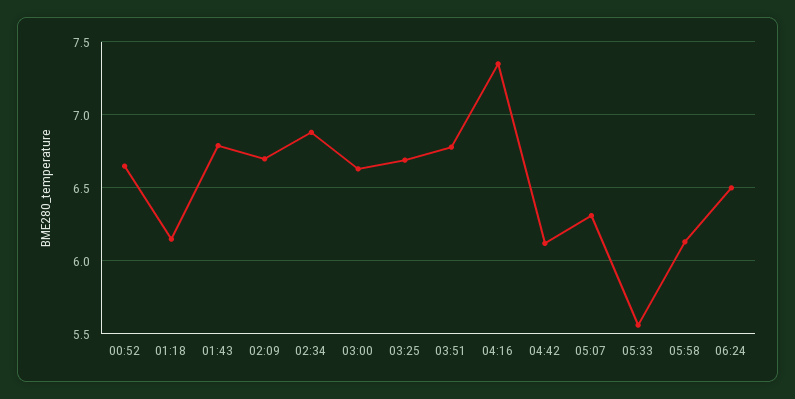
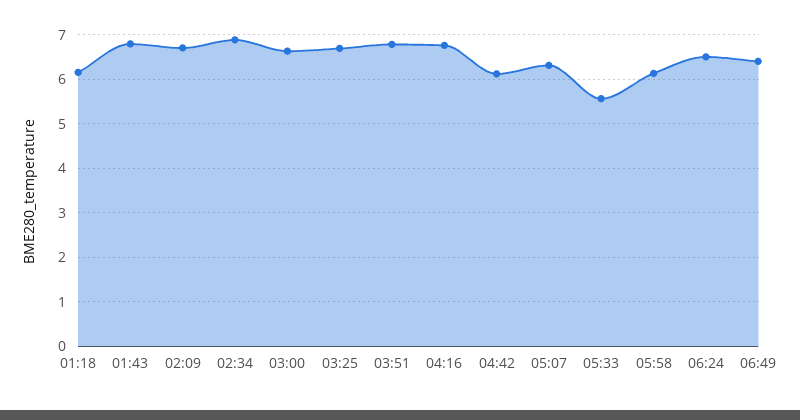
00:52: 6.65 -> none
04:16: 7.35 -> 6.8
06:49: none -> 6.4

